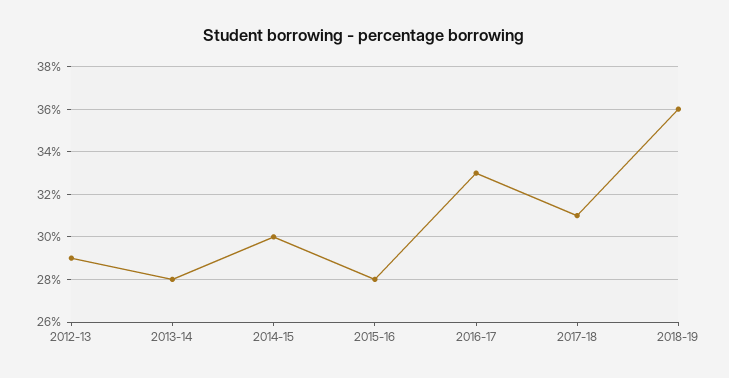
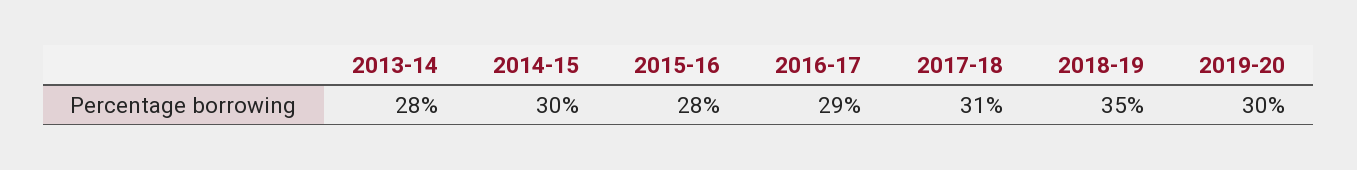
2012-13: 29 -> none
2016-17: 33 -> 29
2018-19: 36 -> 35
2019-20: none -> 30

